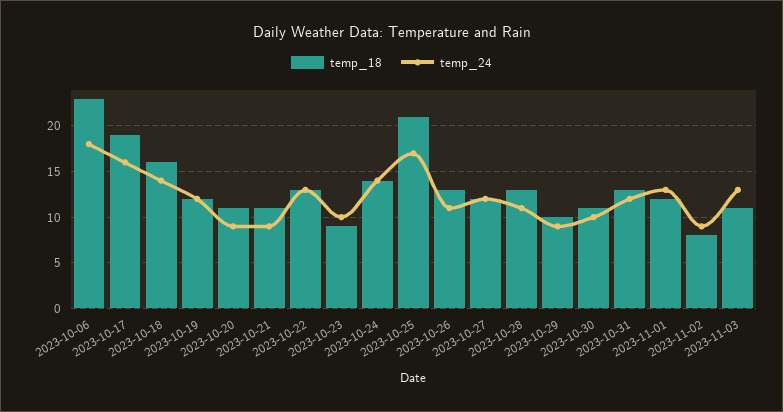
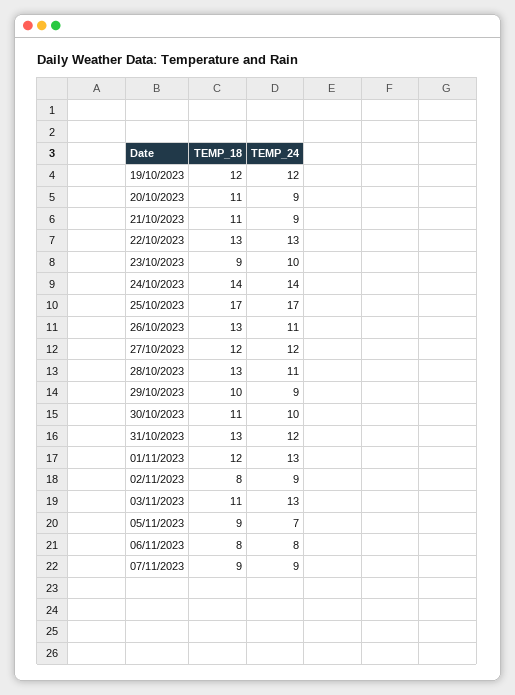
temp_18, 2023-10-06: 23 -> none
temp_24, 2023-10-06: 18 -> none
temp_18, 2023-10-17: 19 -> none
temp_24, 2023-10-17: 16 -> none
temp_18, 2023-10-18: 16 -> none
temp_24, 2023-10-18: 14 -> none
temp_18, 2023-10-25: 21 -> 17
temp_18, 05/11/2023: none -> 9
temp_24, 05/11/2023: none -> 7
temp_18, 06/11/2023: none -> 8
temp_24, 06/11/2023: none -> 8
temp_18, 07/11/2023: none -> 9
temp_24, 07/11/2023: none -> 9

